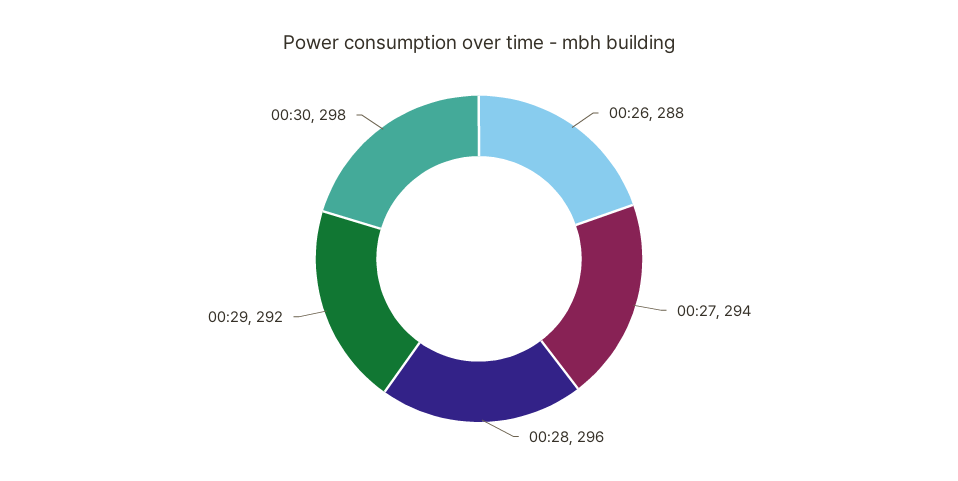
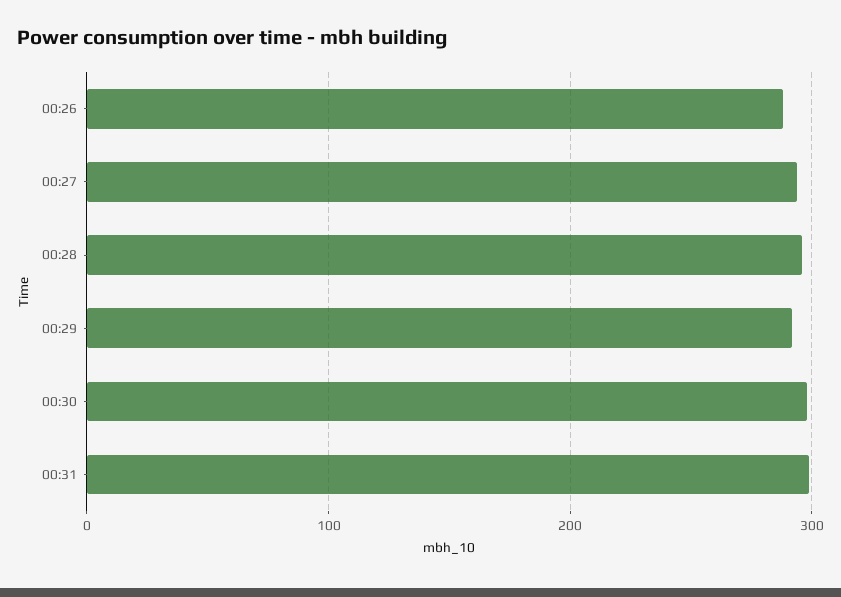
00:31: none -> 300

